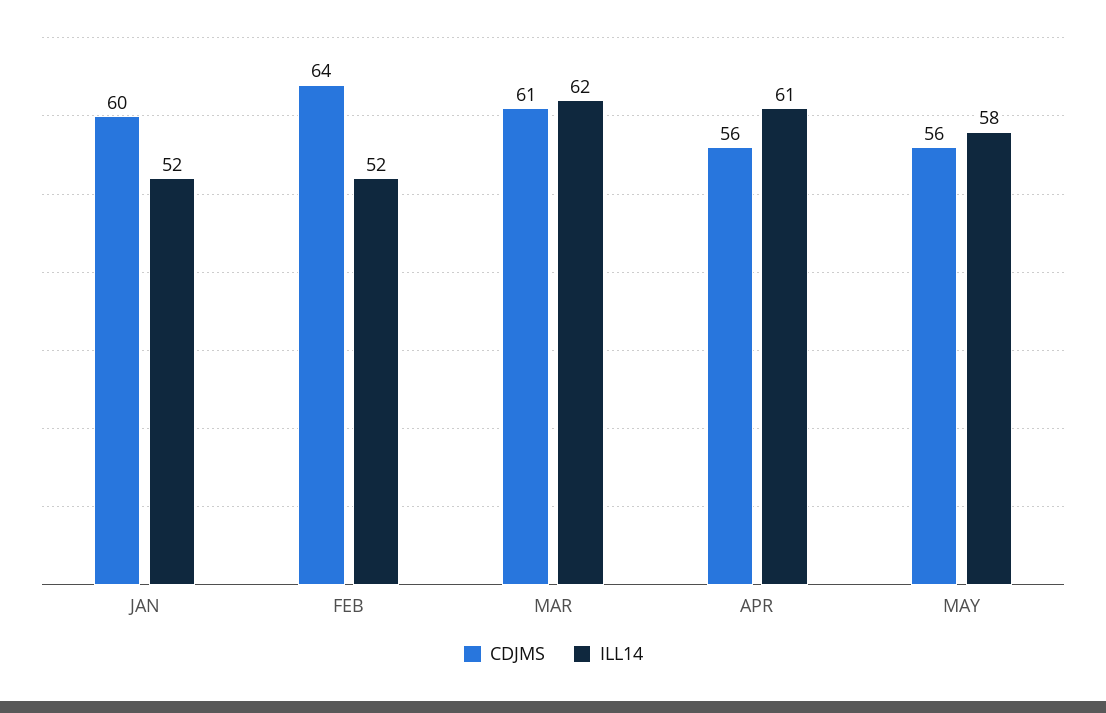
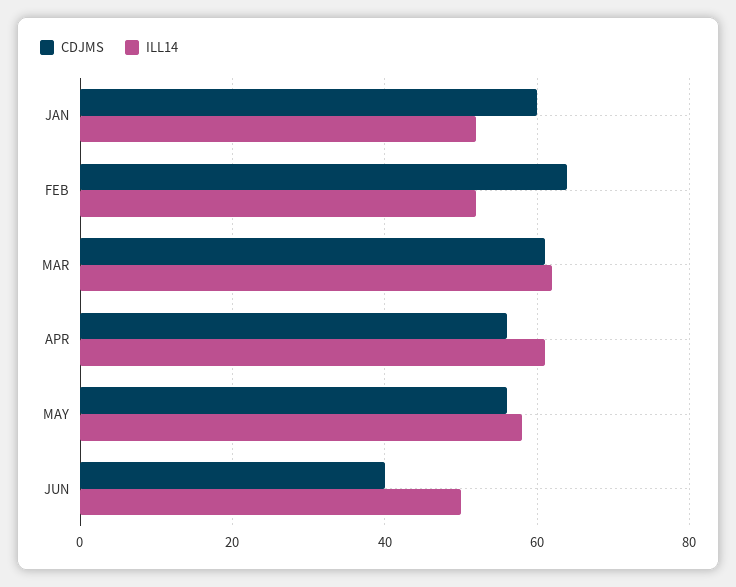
CDJMS, JUN: none -> 40
ILL14, JUN: none -> 50

